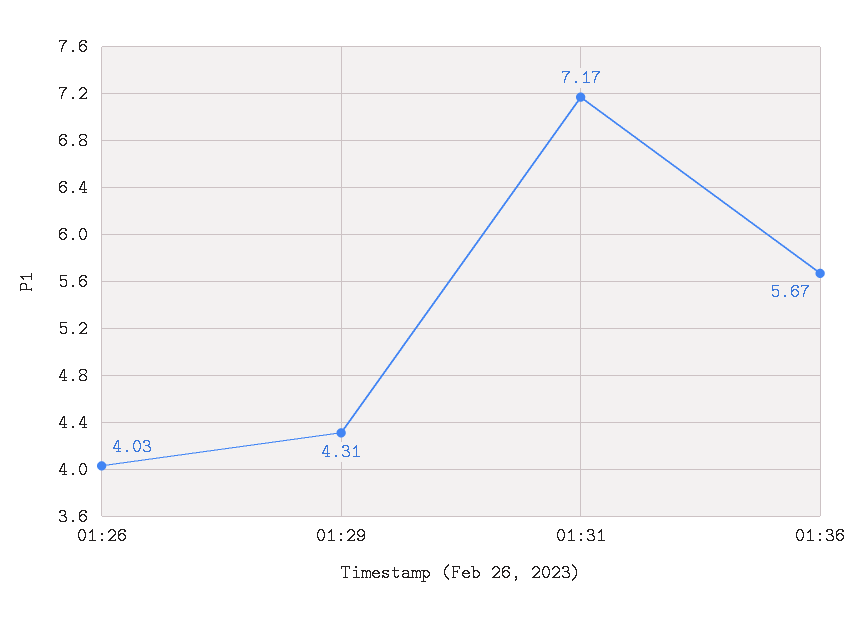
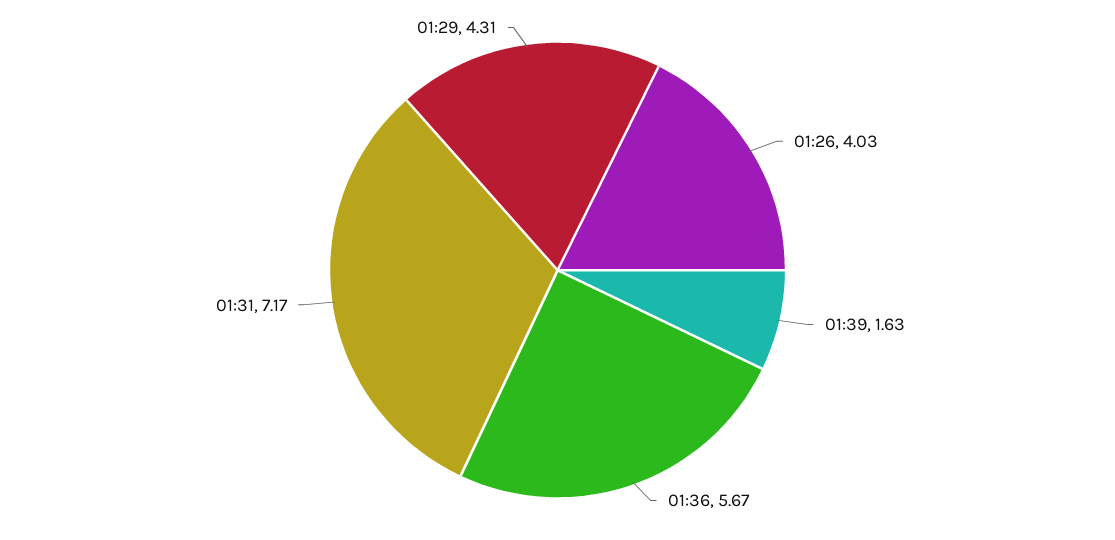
01:39: none -> 1.63

